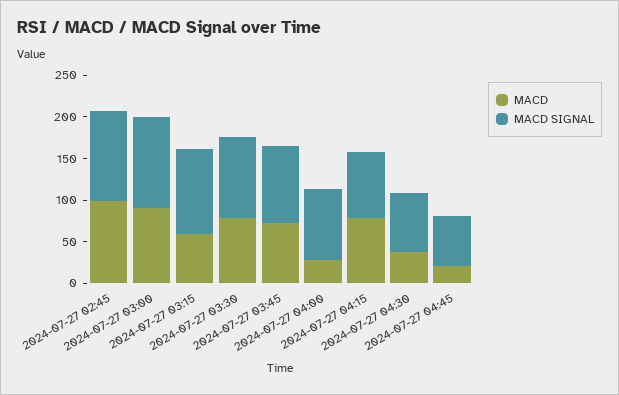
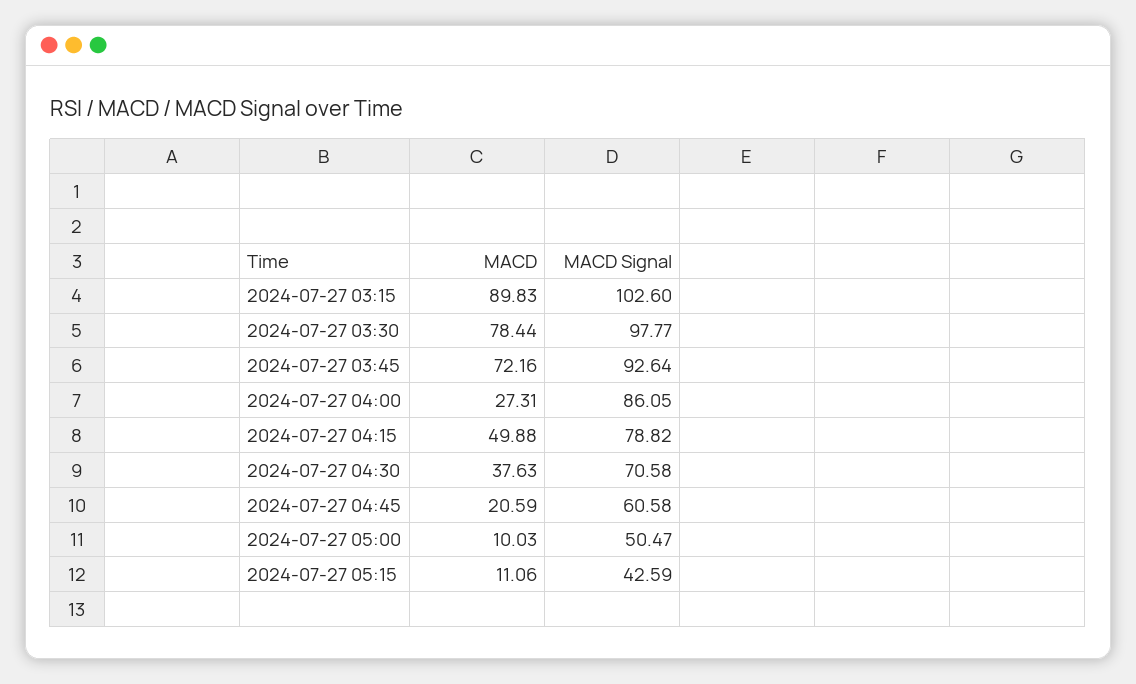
MACD, 2024-07-27 02:45: 100 -> none
MACD SIGNAL, 2024-07-27 02:45: 110 -> none
MACD, 2024-07-27 03:00: 90 -> none
MACD SIGNAL, 2024-07-27 03:00: 110 -> none
MACD, 2024-07-27 03:15: 60 -> 89.83
MACD, 2024-07-27 04:15: 80 -> 49.88
MACD, 2024-07-27 05:00: none -> 10.03
MACD SIGNAL, 2024-07-27 05:00: none -> 50.47
MACD, 2024-07-27 05:15: none -> 11.06
MACD SIGNAL, 2024-07-27 05:15: none -> 42.59

